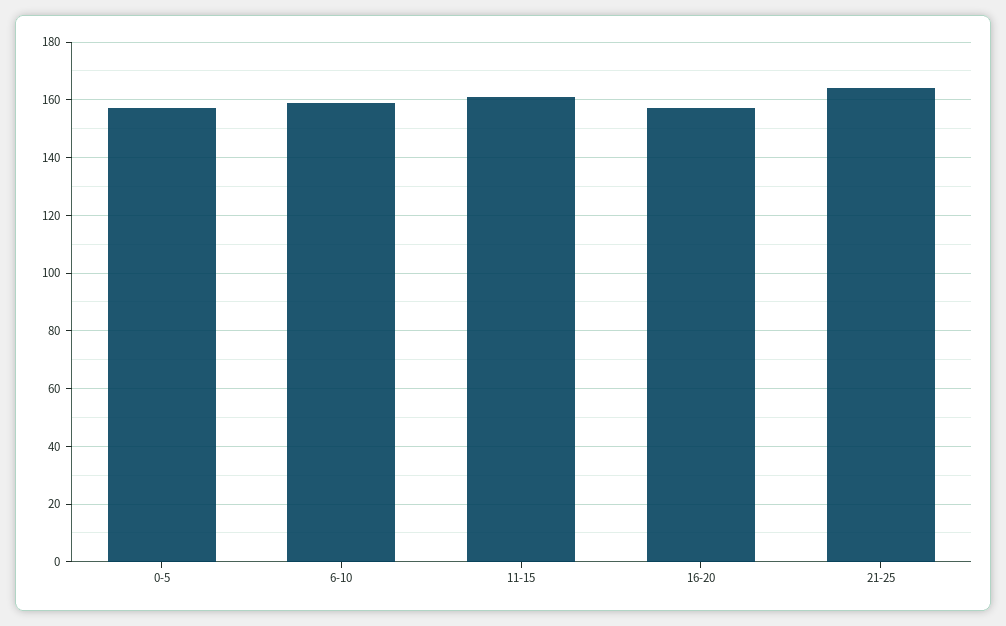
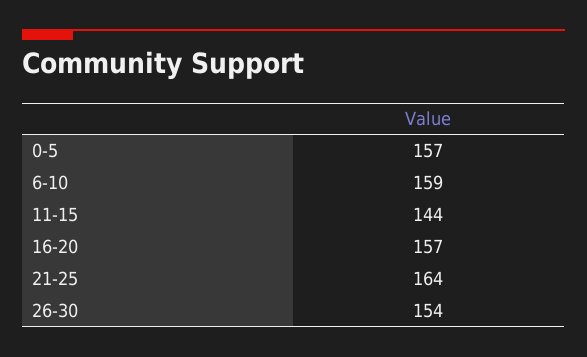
11-15: 160 -> 144
26-30: none -> 154

